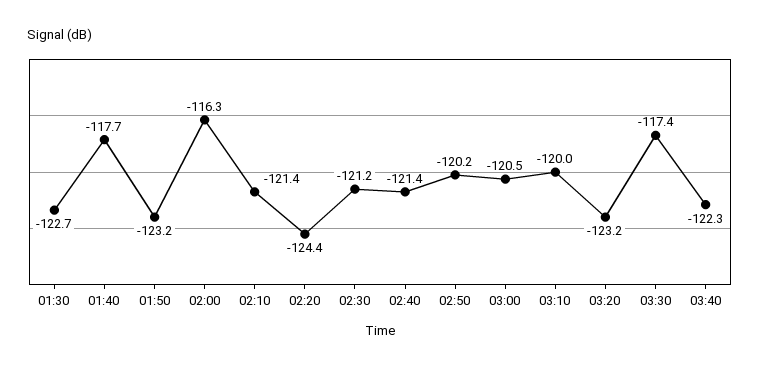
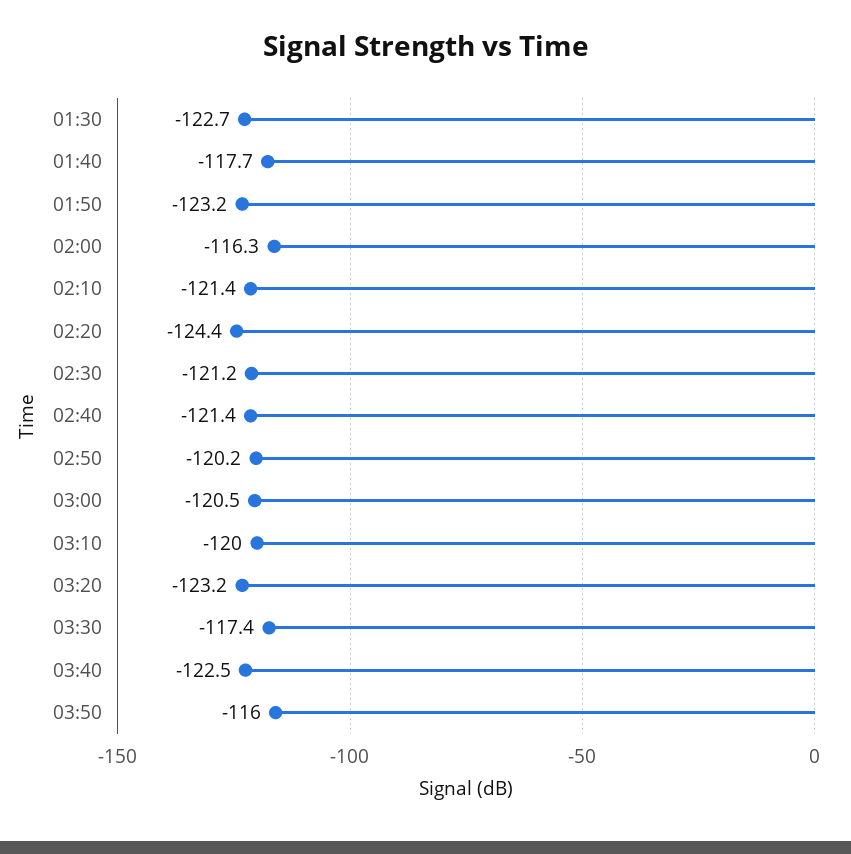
03:40: -122.3 -> -122.5
03:50: none -> -116

